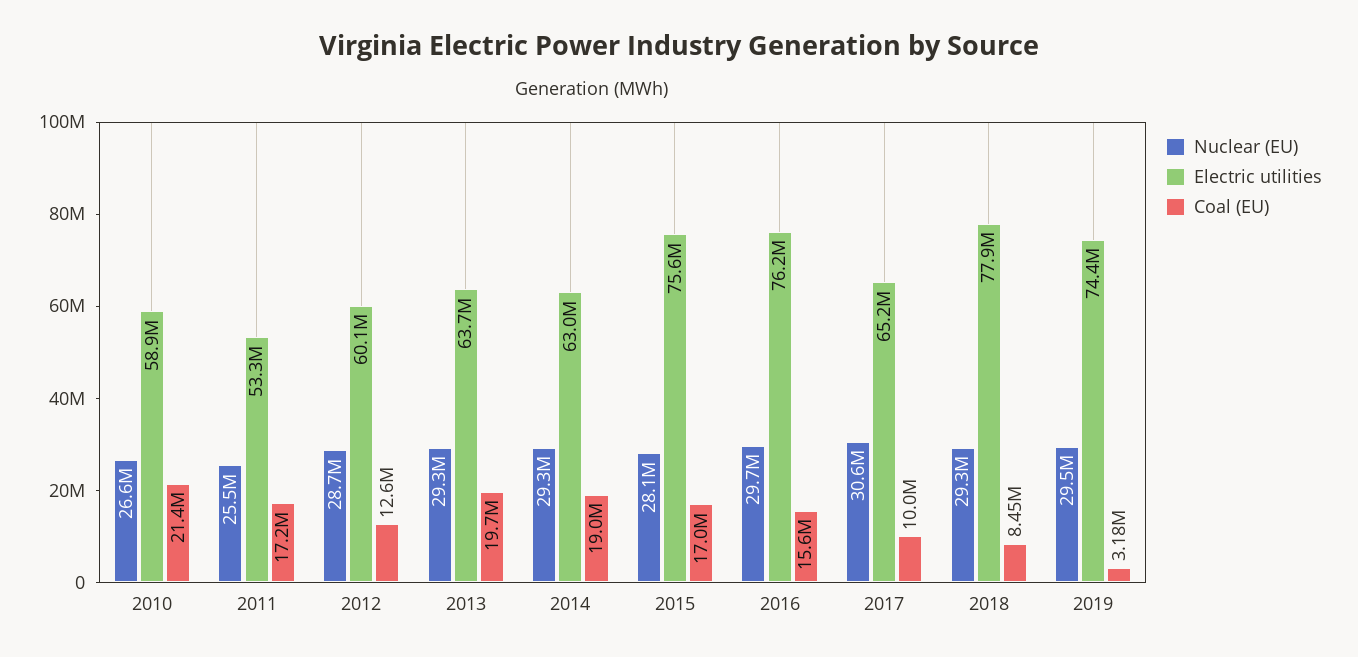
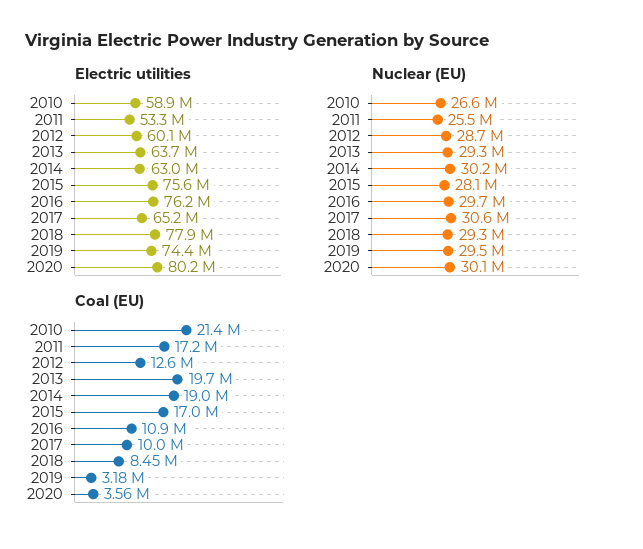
Nuclear (EU), 2014: 29300000 -> 30200000
Coal (EU), 2016: 15600000 -> 10900000
Electric utilities, 2020: none -> 80200000
Nuclear (EU), 2020: none -> 30100000
Coal (EU), 2020: none -> 3560000

